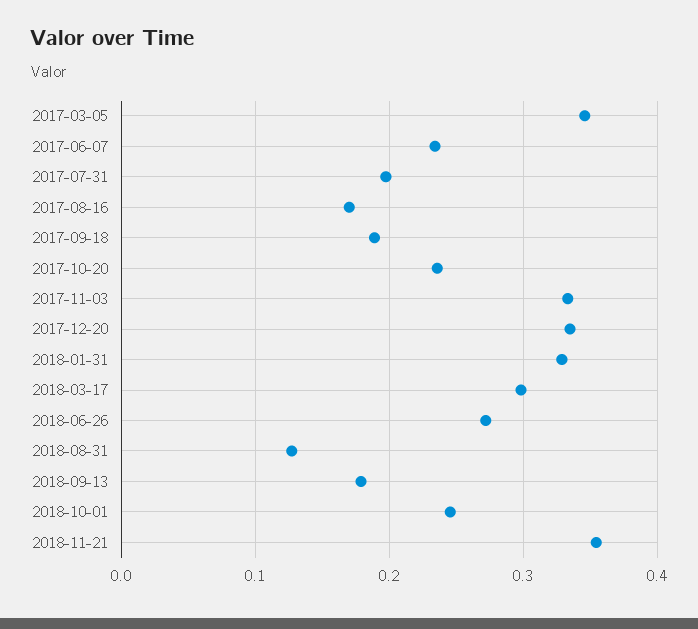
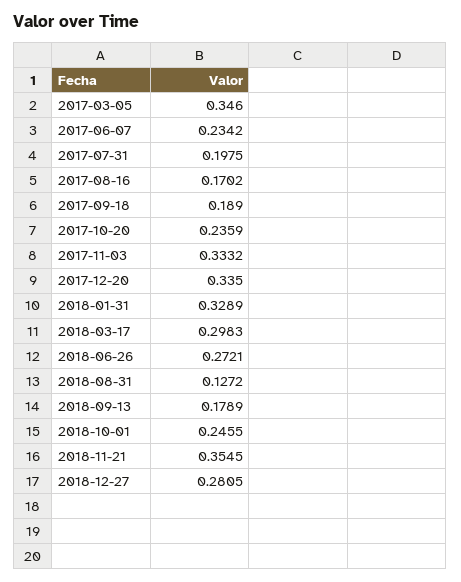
2018-12-27: none -> 0.2805

